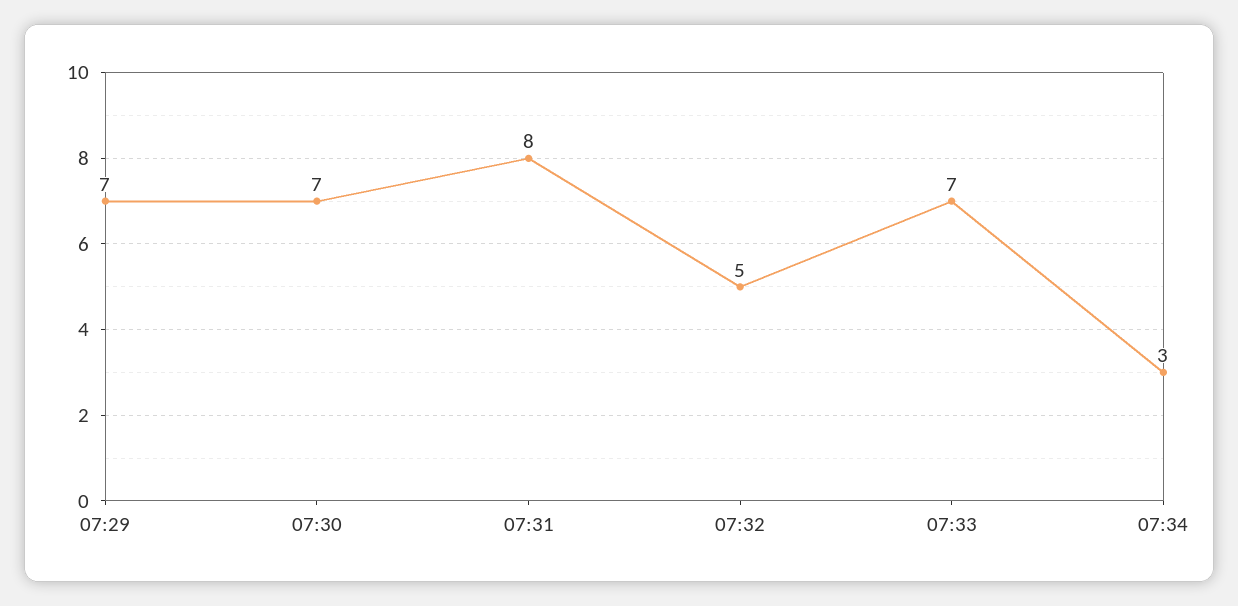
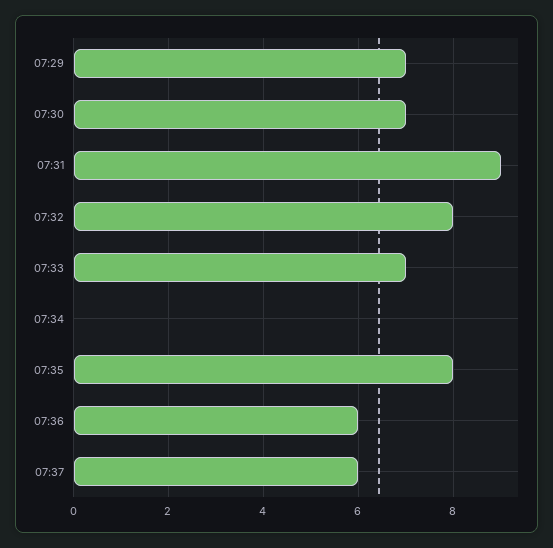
07:31: 8 -> 9
07:32: 5 -> 8
07:34: 3 -> 0
07:35: none -> 8
07:36: none -> 6
07:37: none -> 6

